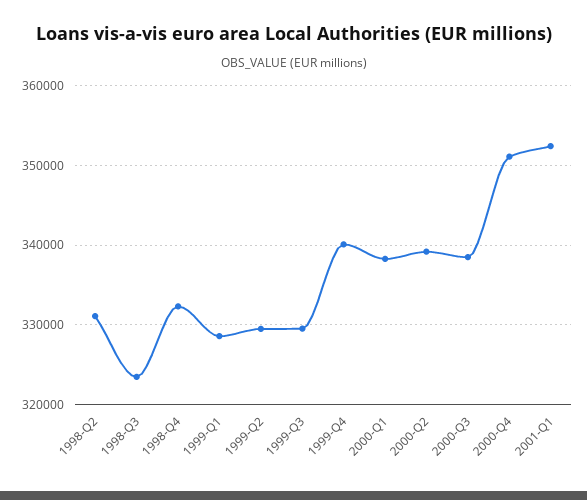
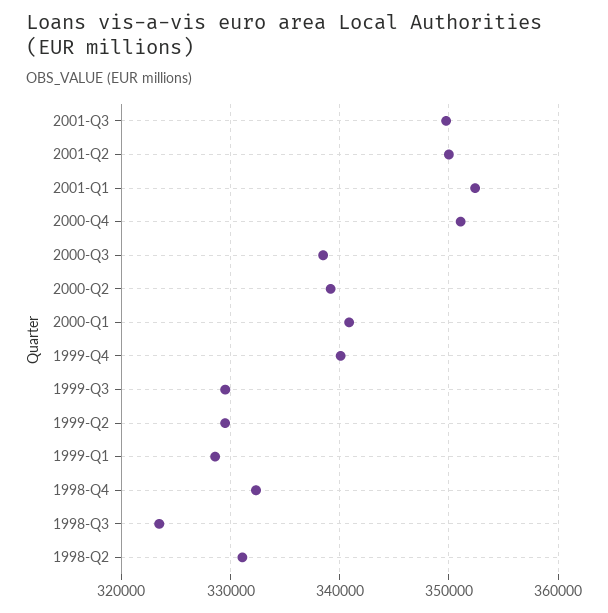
2000-Q1: 338000 -> 341000
2001-Q3: none -> 350000
2001-Q2: none -> 350000

